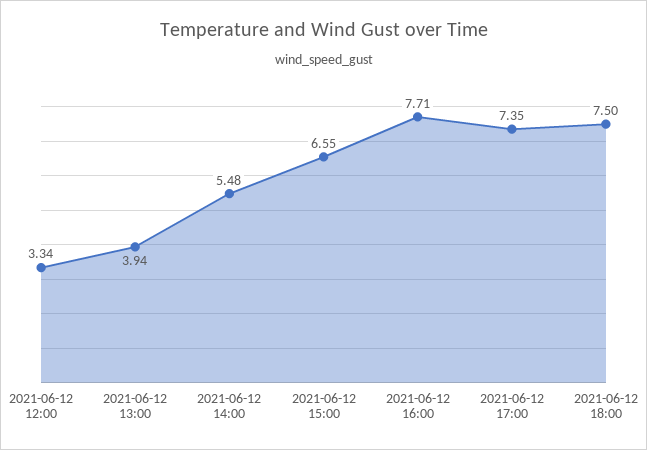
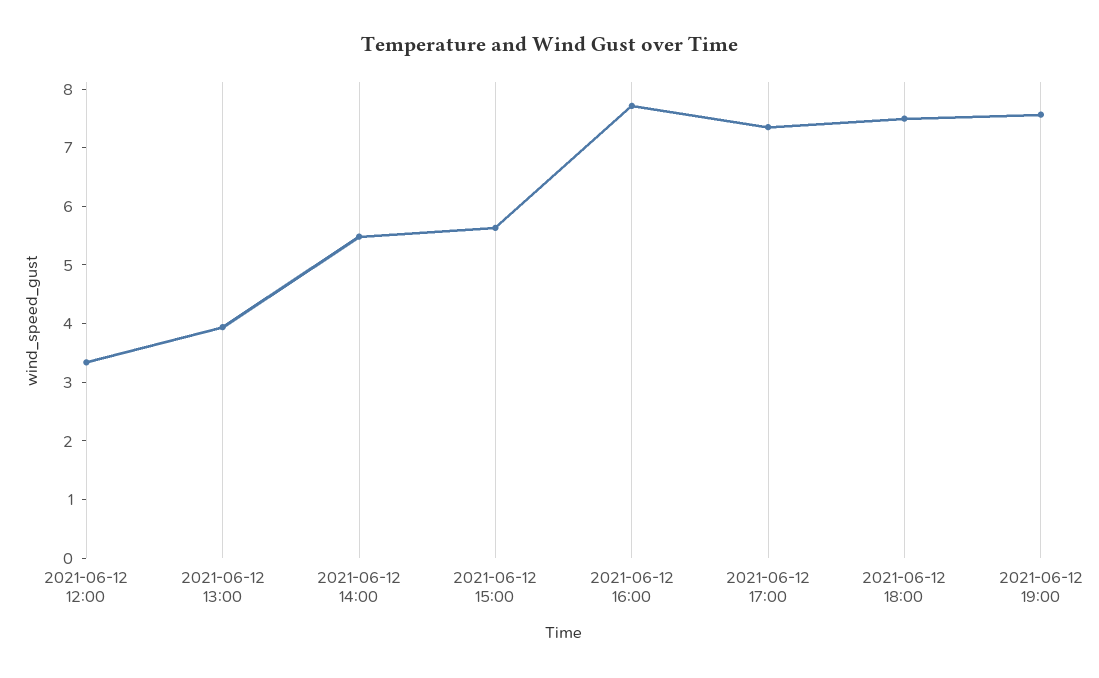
2021-06-12 15:00: 6.55 -> 5.6
2021-06-12 19:00: none -> 7.6

